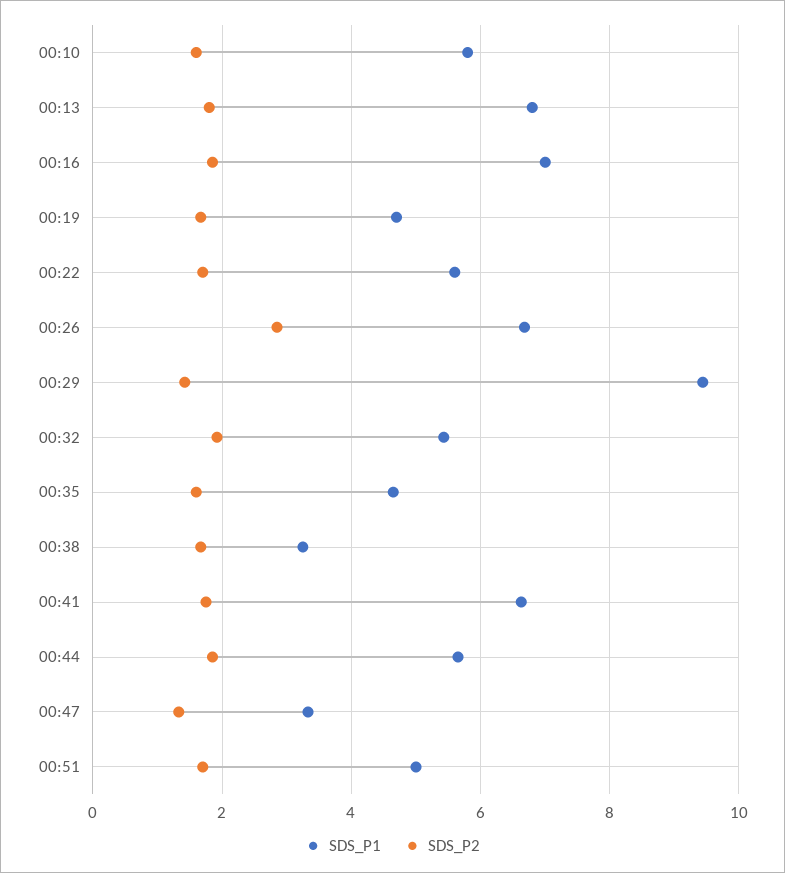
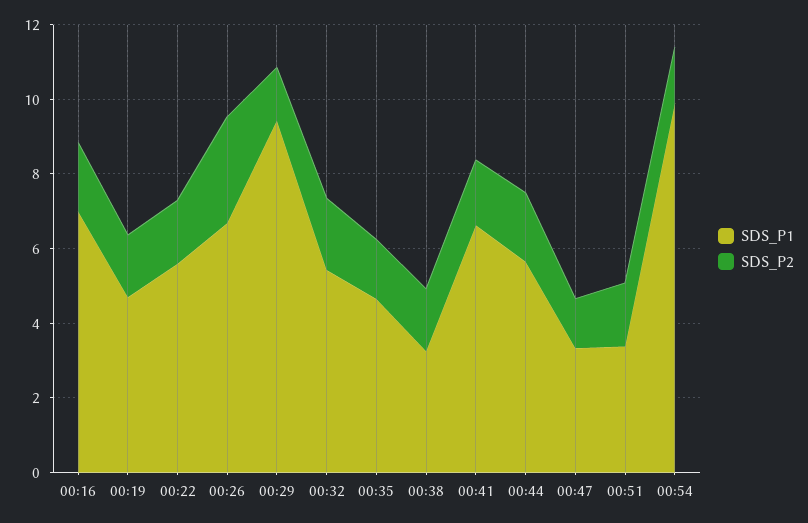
SDS_P1, 00:10: 5.8 -> none
SDS_P2, 00:10: 1.6 -> none
SDS_P1, 00:13: 6.8 -> none
SDS_P2, 00:13: 1.8 -> none
SDS_P1, 00:51: 5 -> 3.5
SDS_P1, 00:54: none -> 10
SDS_P2, 00:54: none -> 1.5

